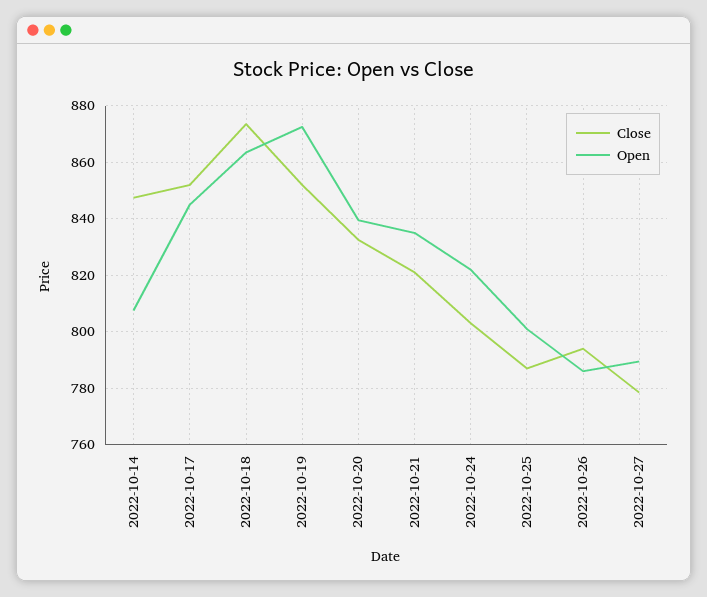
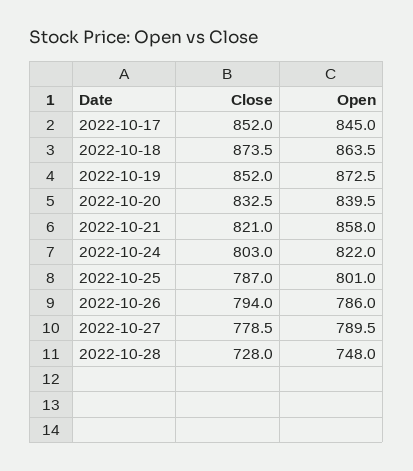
Close, 2022-10-14: 847.5 -> none
Open, 2022-10-14: 807.5 -> none
Open, 2022-10-21: 835 -> 858
Close, 2022-10-28: none -> 728
Open, 2022-10-28: none -> 748

